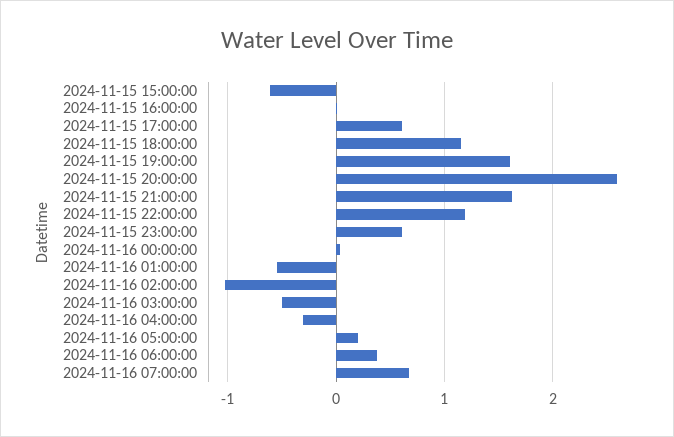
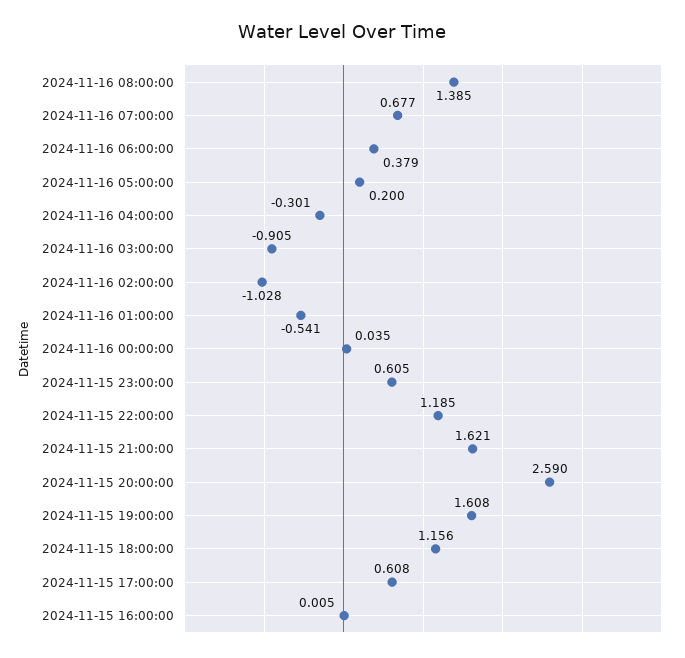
2024-11-15 15:00:00: -0.6 -> none
2024-11-16 03:00:00: -0.5 -> -0.905
2024-11-16 08:00:00: none -> 1.385

